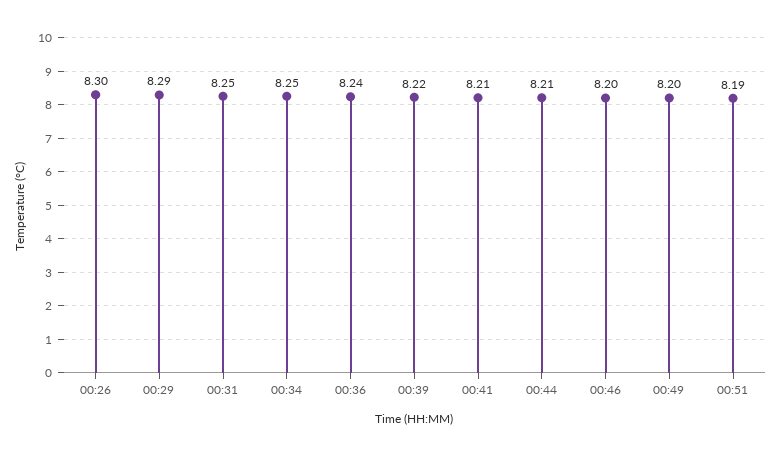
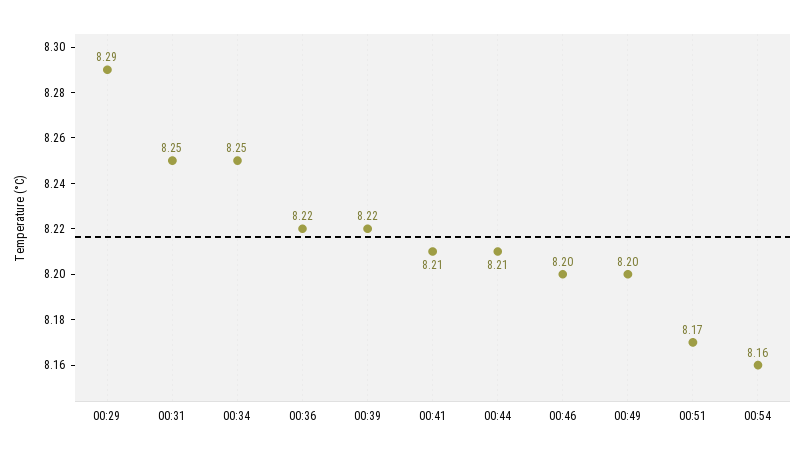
00:26: 8.3 -> none
00:36: 8.24 -> 8.22
00:51: 8.19 -> 8.17
00:54: none -> 8.16

